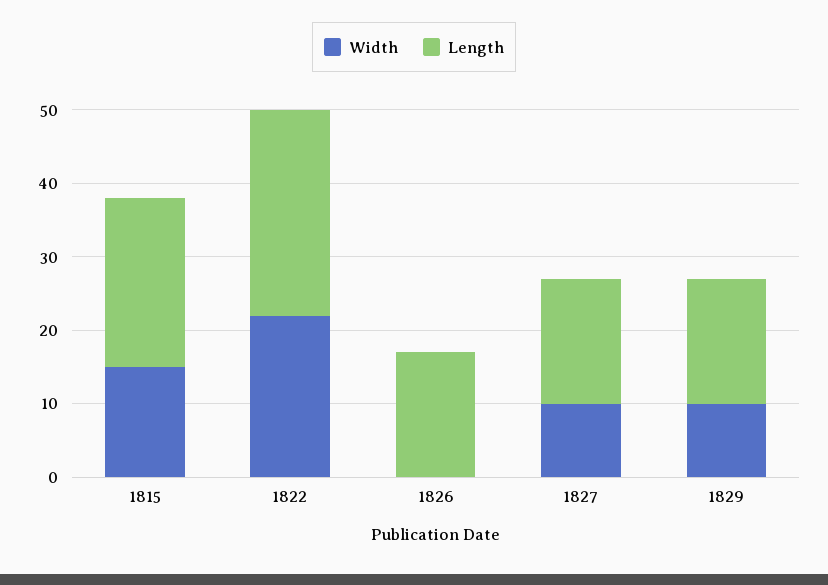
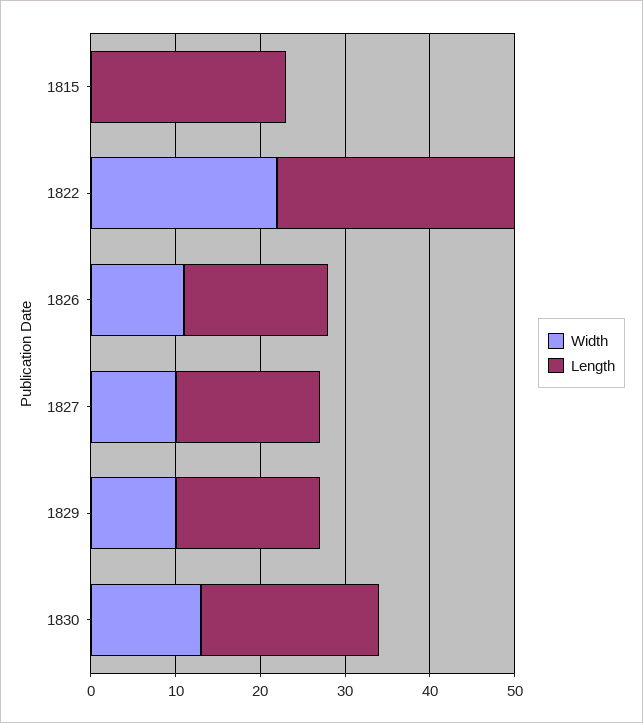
Width, 1815: 15 -> 0
Width, 1826: 0 -> 11
Width, 1830: none -> 13
Length, 1830: none -> 21

